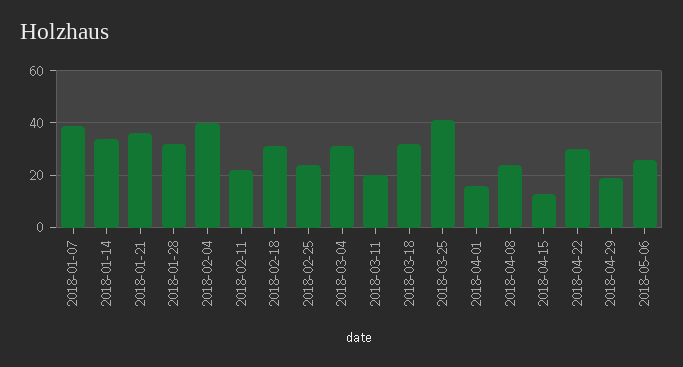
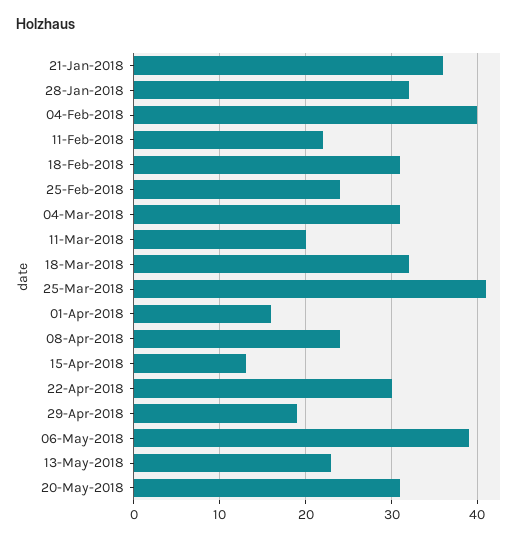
2018-01-07: 40 -> none
2018-01-14: 35 -> none
2018-05-06: 25 -> 39
13-May-2018: none -> 23
20-May-2018: none -> 31

